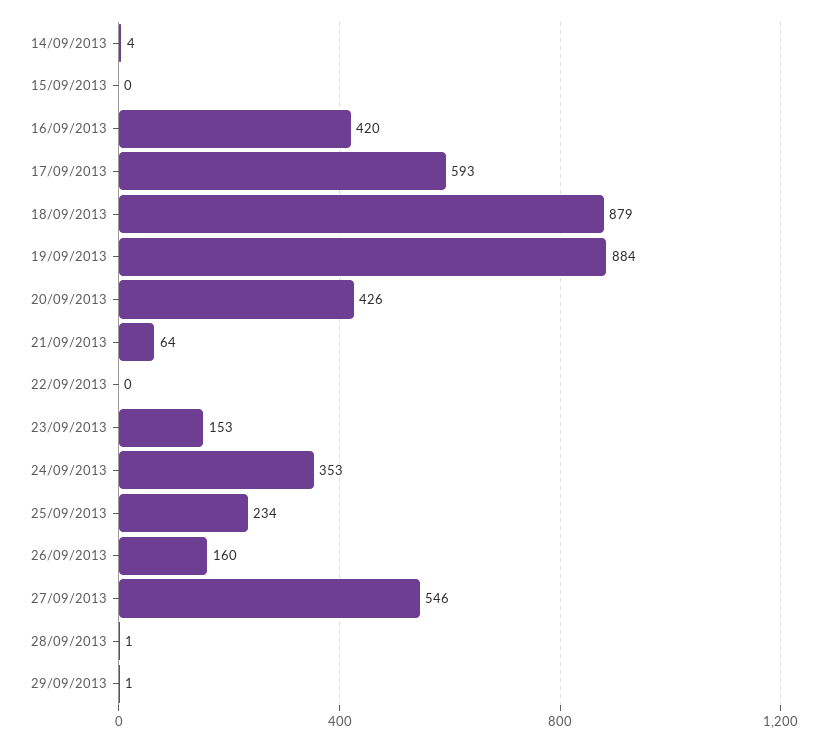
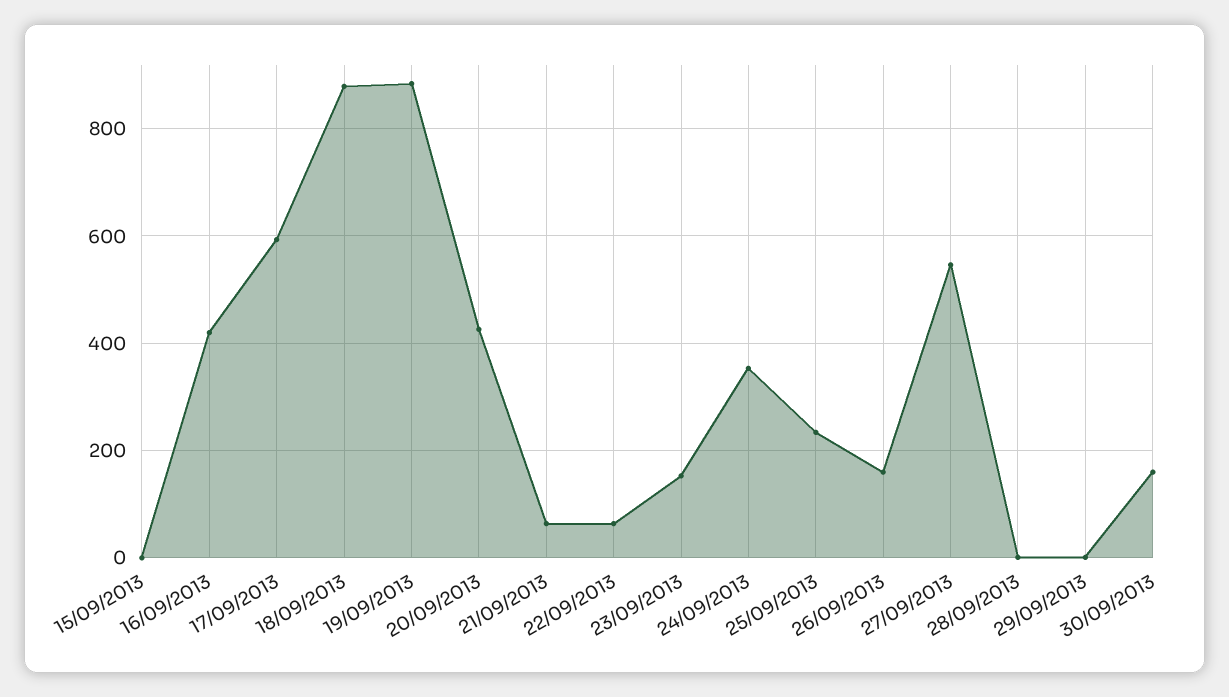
14/09/2013: 4 -> none
22/09/2013: 0 -> 60
30/09/2013: none -> 160

